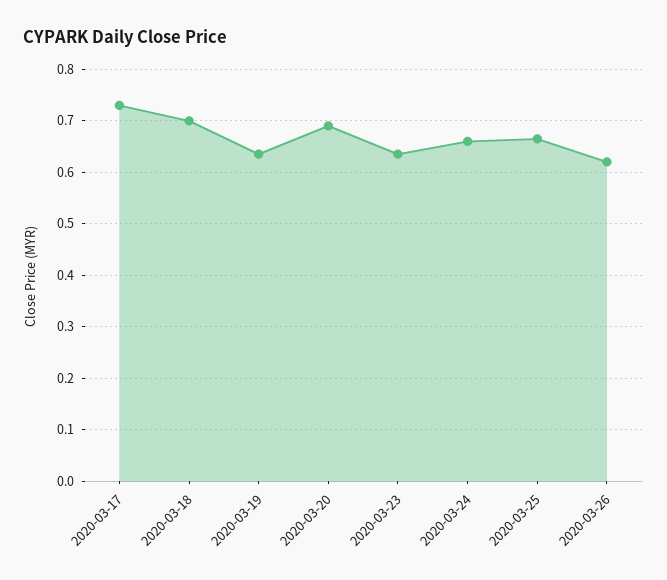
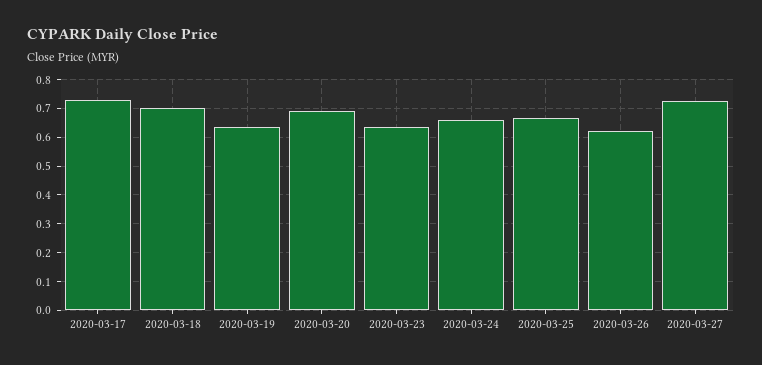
2020-03-27: none -> 0.725

